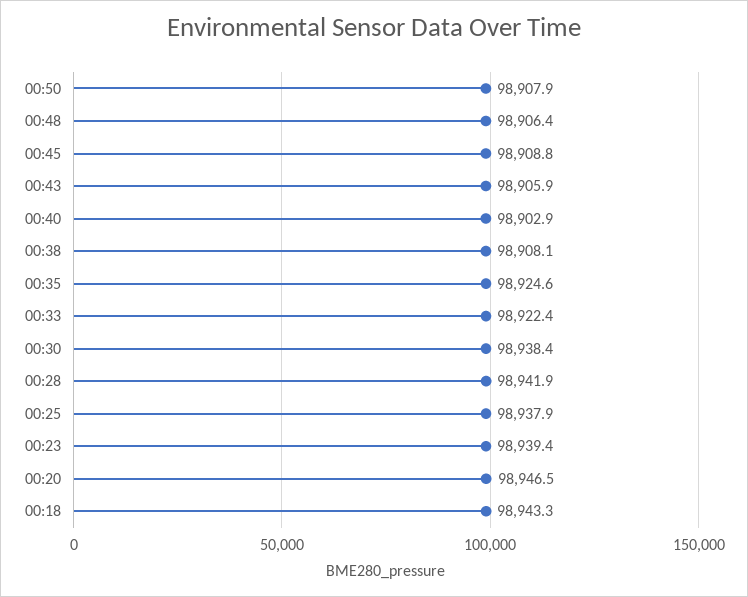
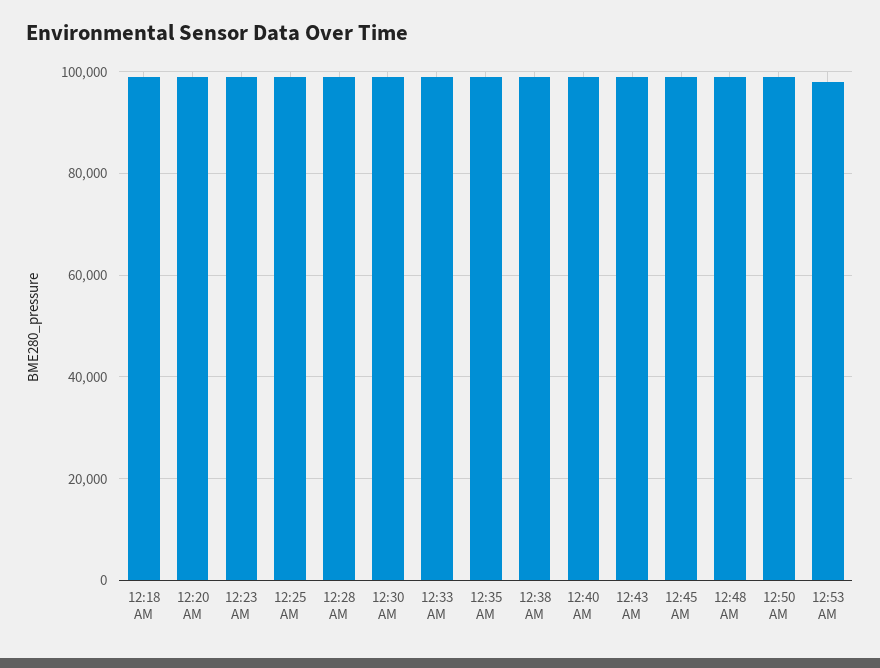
12:53 AM: none -> 98000

